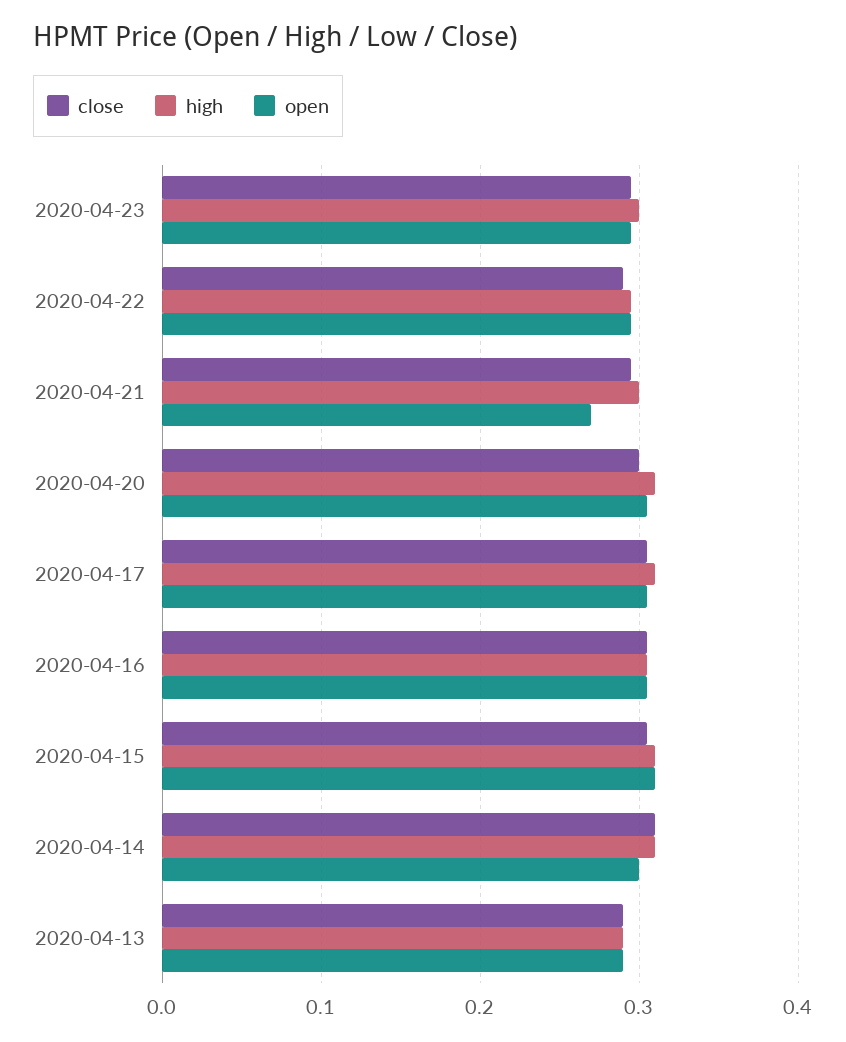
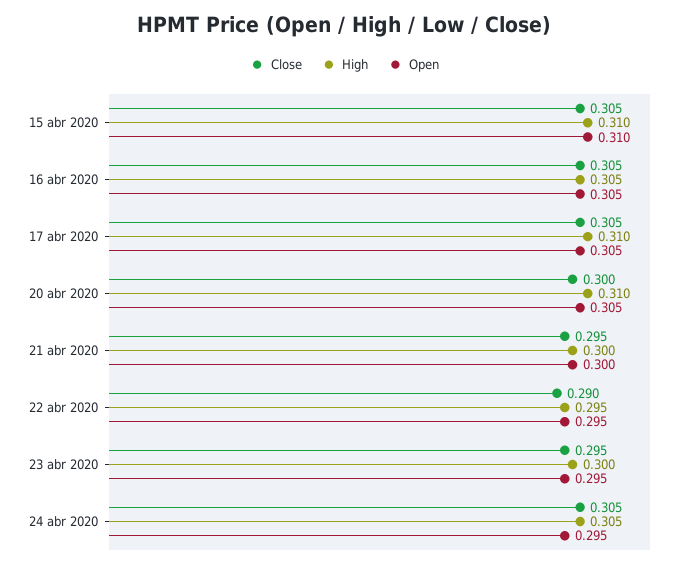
open, 2020-04-21: 0.27 -> 0.3
close, 2020-04-14: 0.31 -> none
high, 2020-04-14: 0.31 -> none
open, 2020-04-14: 0.3 -> none
close, 2020-04-13: 0.29 -> none
high, 2020-04-13: 0.29 -> none
open, 2020-04-13: 0.29 -> none
close, 24 abr 2020: none -> 0.305
high, 24 abr 2020: none -> 0.305
open, 24 abr 2020: none -> 0.295

